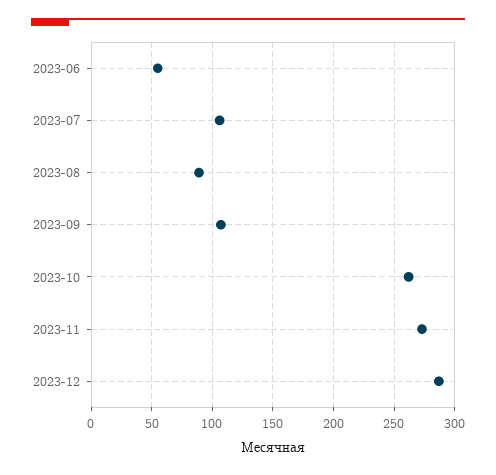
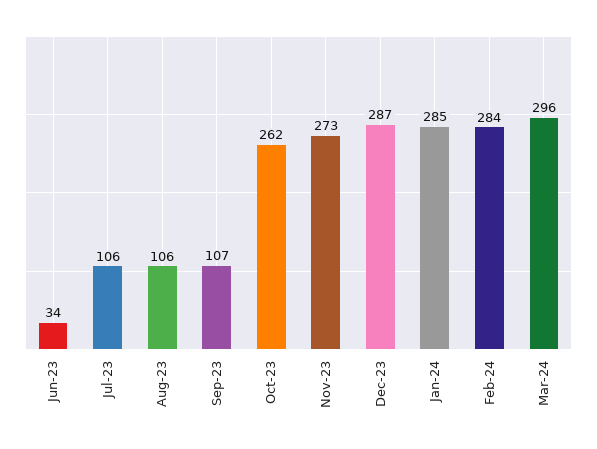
2023-06: 55 -> 34
2023-08: 90 -> 106
Jan-24: none -> 285
Feb-24: none -> 284
Mar-24: none -> 296

